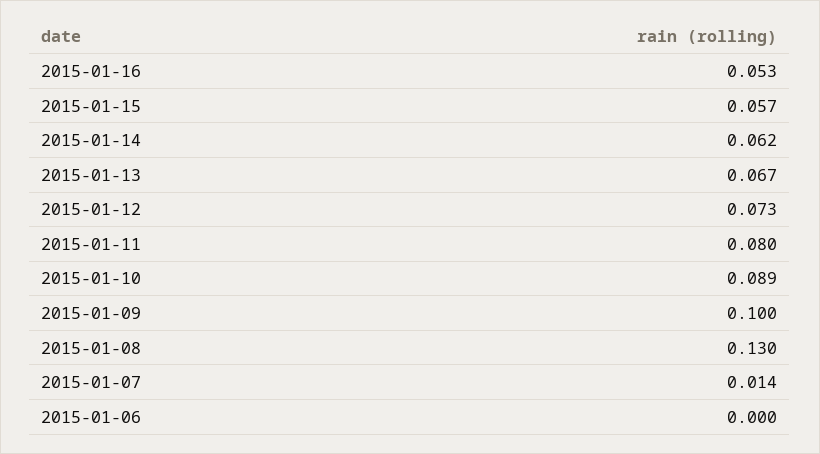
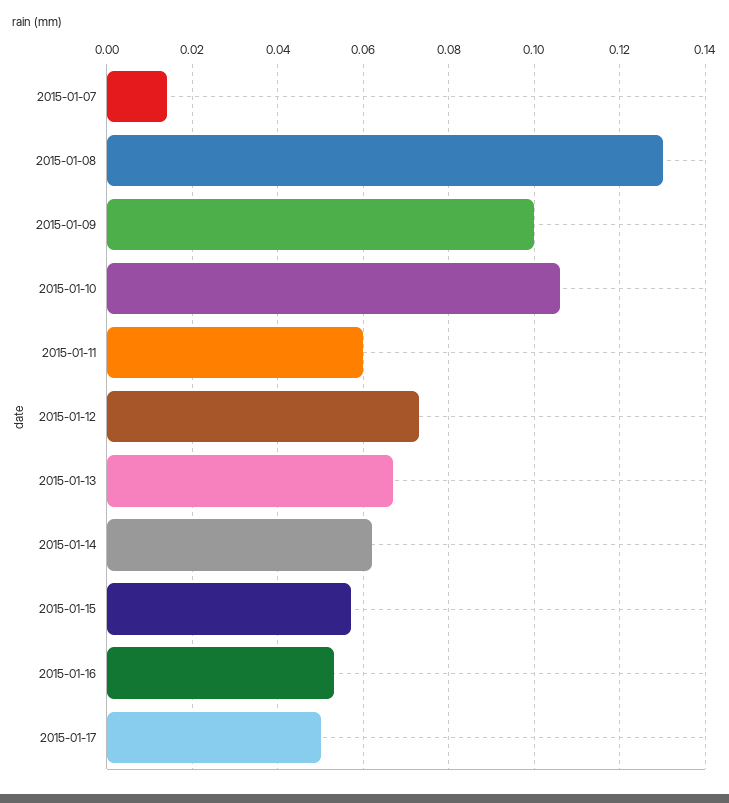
2015-01-11: 0.08 -> 0.06
2015-01-10: 0.089 -> 0.105
2015-01-06: 0 -> none
2015-01-17: none -> 0.05

